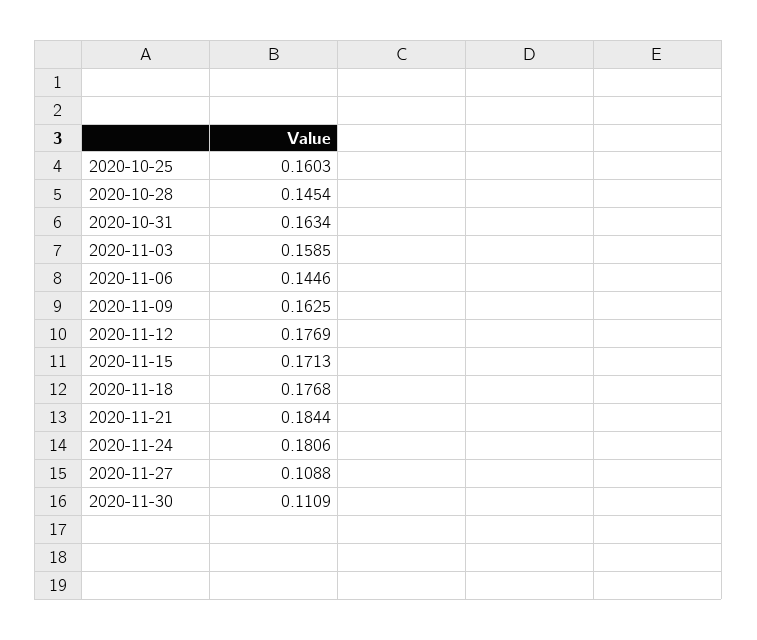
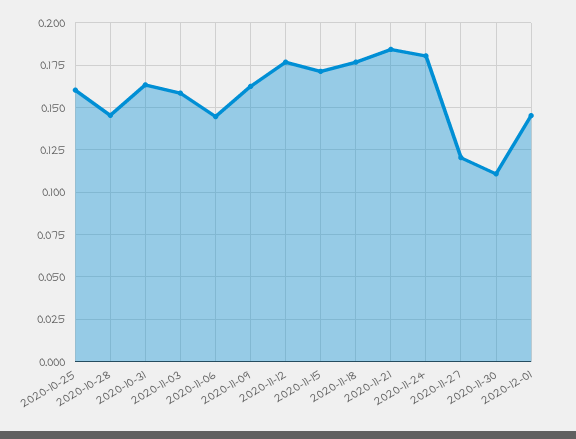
2020-11-27: 0.1088 -> 0.12
2020-12-01: none -> 0.145

